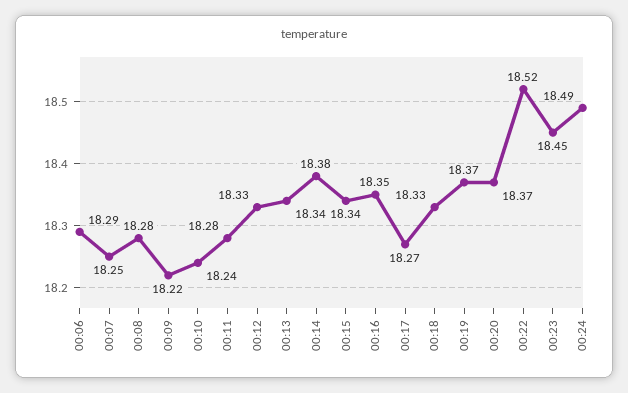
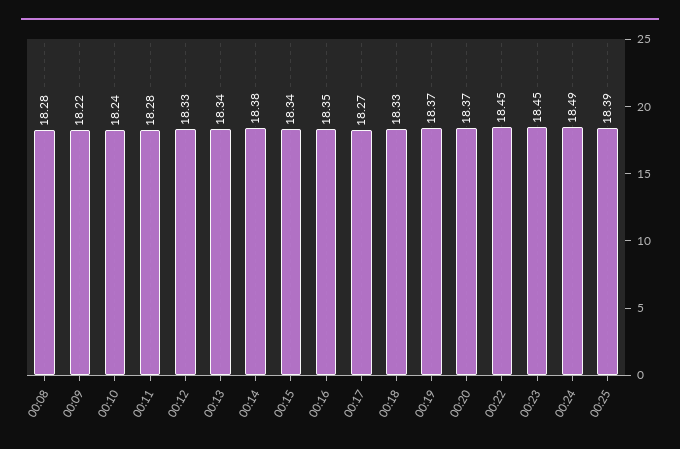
00:06: 18.29 -> none
00:07: 18.25 -> none
00:22: 18.52 -> 18.45
00:25: none -> 18.39

